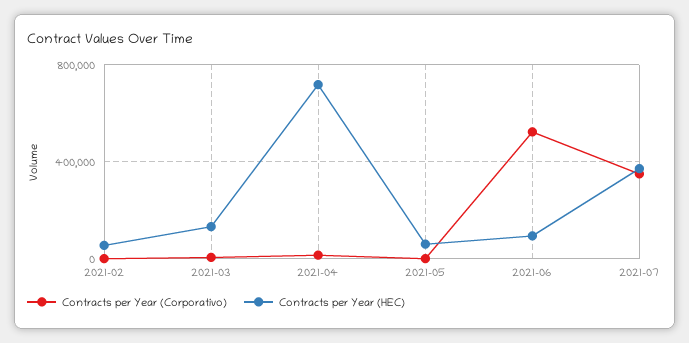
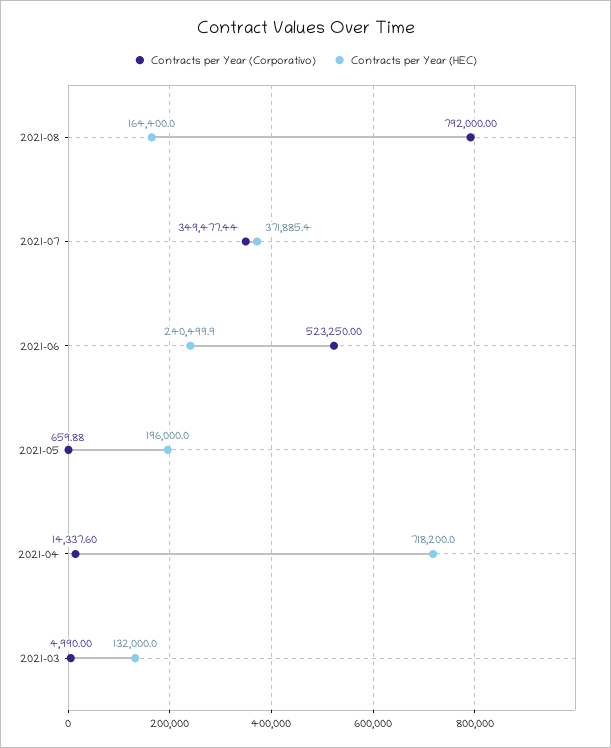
Contracts per Year (Corporativo), 2021-02: 0 -> none
Contracts per Year (HEC), 2021-02: 50000 -> none
Contracts per Year (HEC), 2021-05: 50000 -> 196000
Contracts per Year (HEC), 2021-06: 100000 -> 240499.9
Contracts per Year (Corporativo), 2021-08: none -> 792000
Contracts per Year (HEC), 2021-08: none -> 164400

